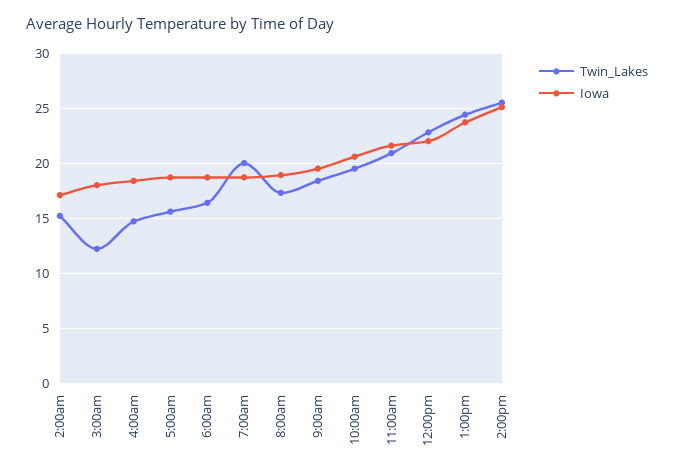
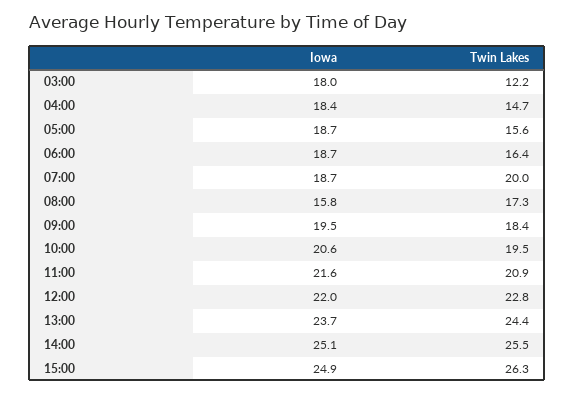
Twin_Lakes, 2:00am: 15 -> none
Iowa, 2:00am: 17 -> none
Iowa, 8:00am: 19 -> 15.8
Iowa, 15:00: none -> 24.9
Twin_Lakes, 15:00: none -> 26.3

